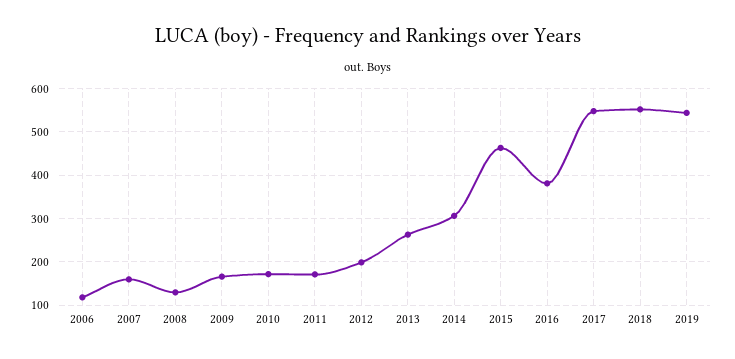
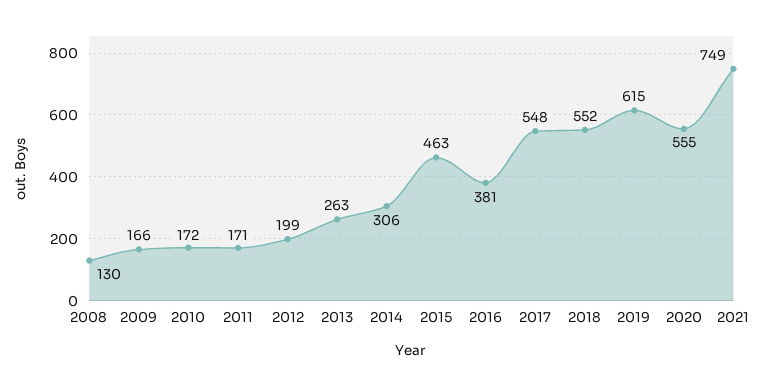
2006: 120 -> none
2007: 160 -> none
2019: 540 -> 615
2020: none -> 555
2021: none -> 749

